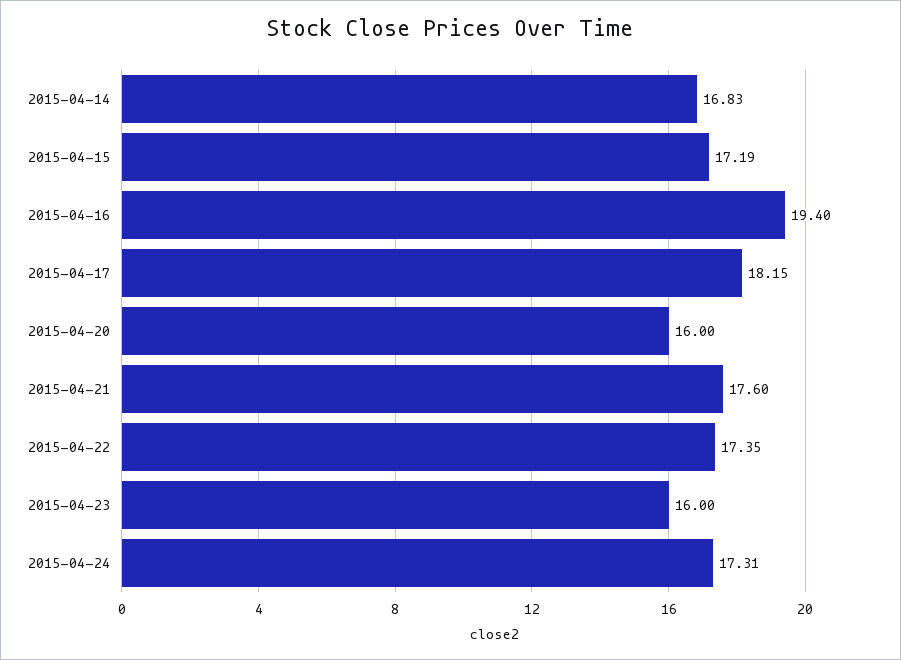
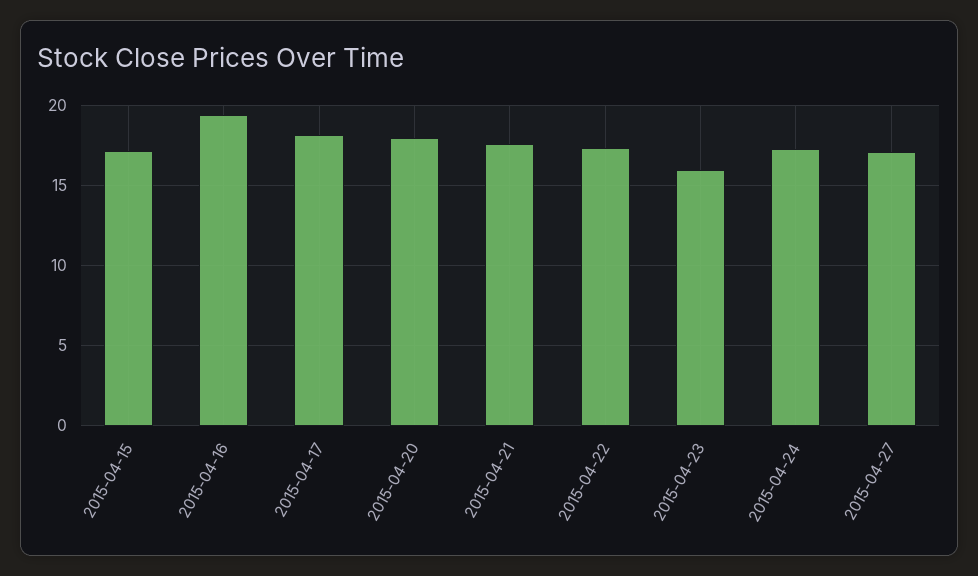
2015-04-14: 16.83 -> none
2015-04-20: 16 -> 18
2015-04-27: none -> 17

